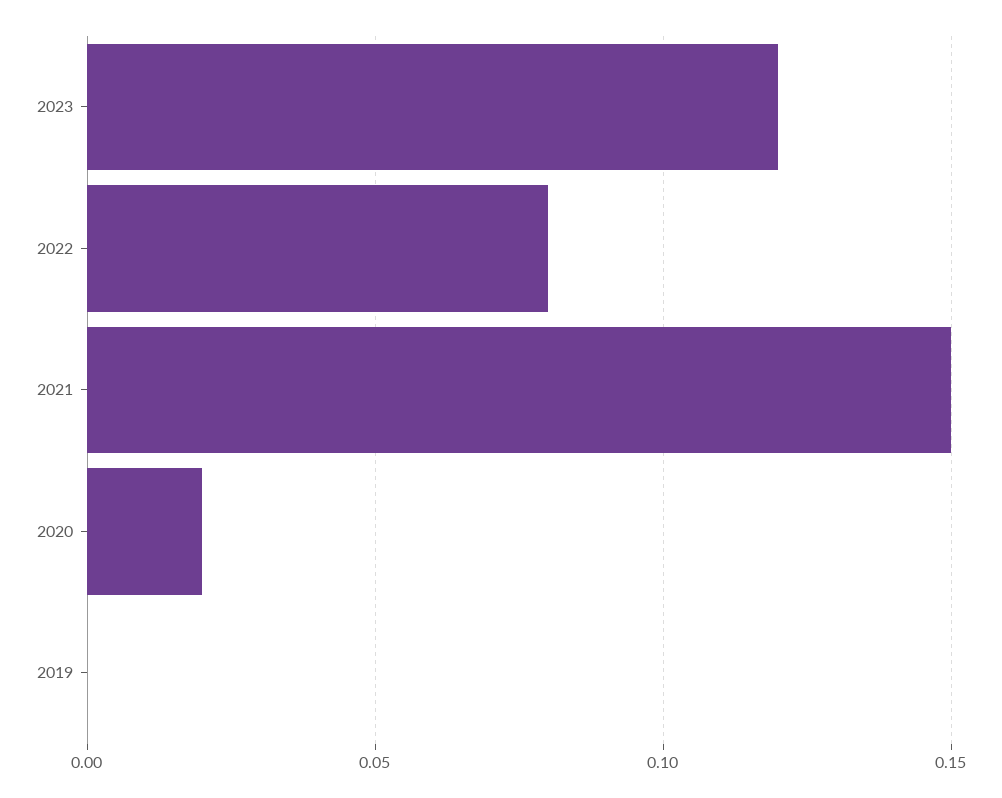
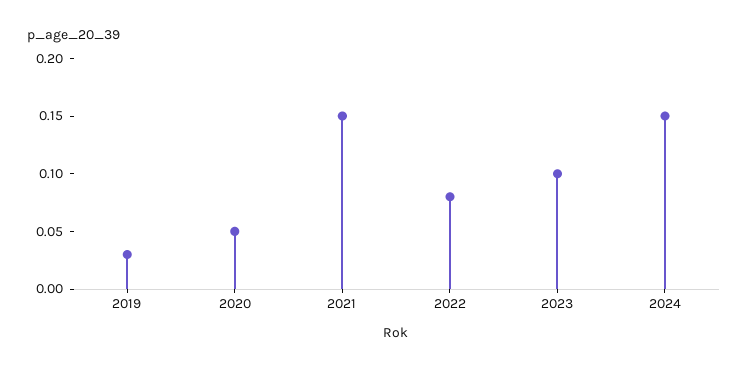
2023: 0.12 -> 0.1
2020: 0.02 -> 0.05
2019: 0 -> 0.03
2024: none -> 0.15

